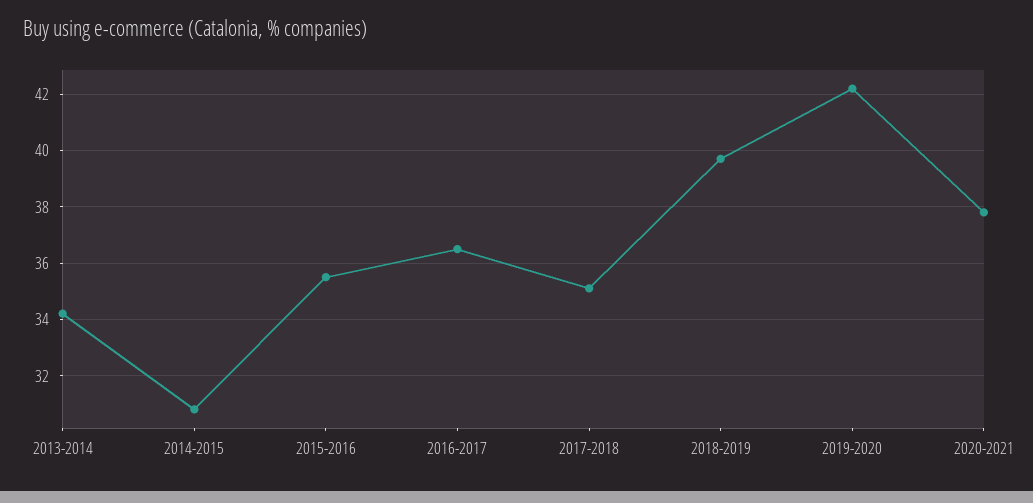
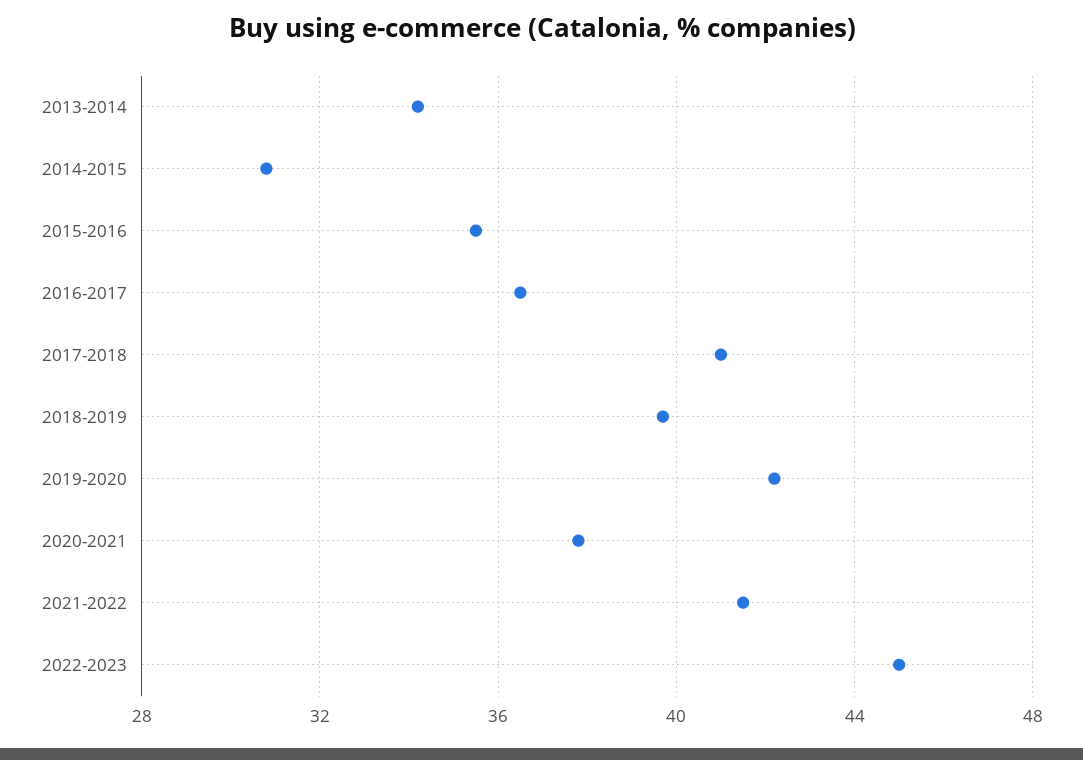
2017-2018: 35 -> 41
2021-2022: none -> 41.5
2022-2023: none -> 45

